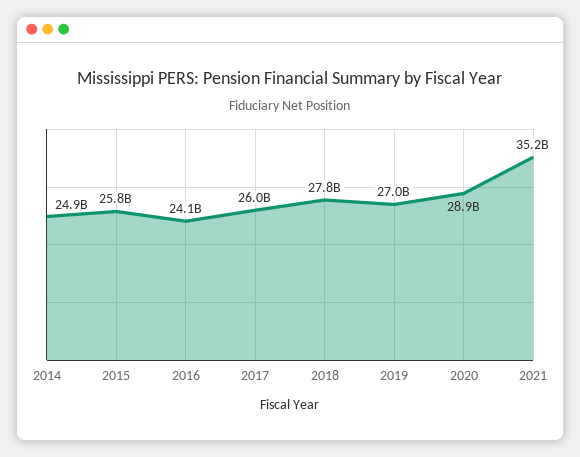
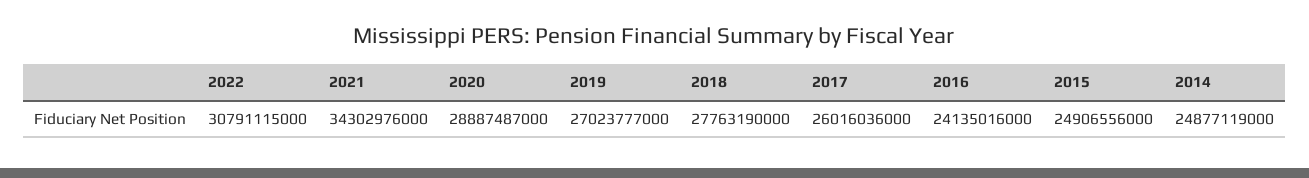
2015: 25800000000 -> 24906556000
2021: 35200000000 -> 34302976000
2022: none -> 30791115000

